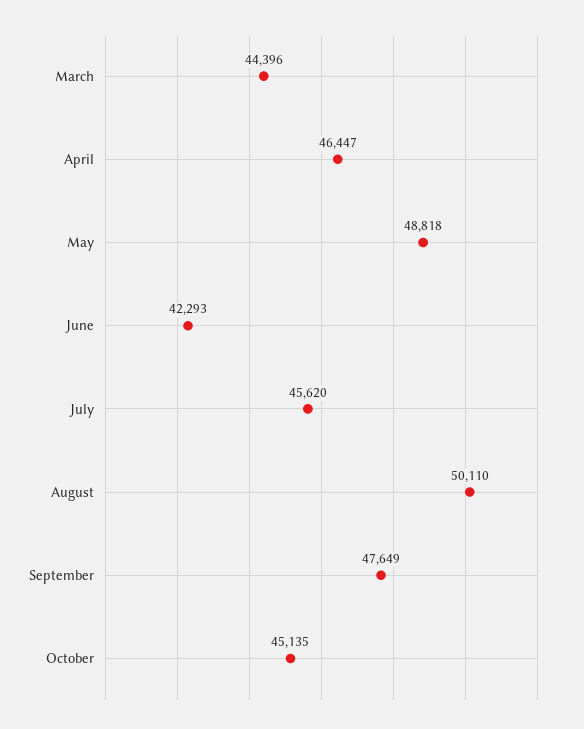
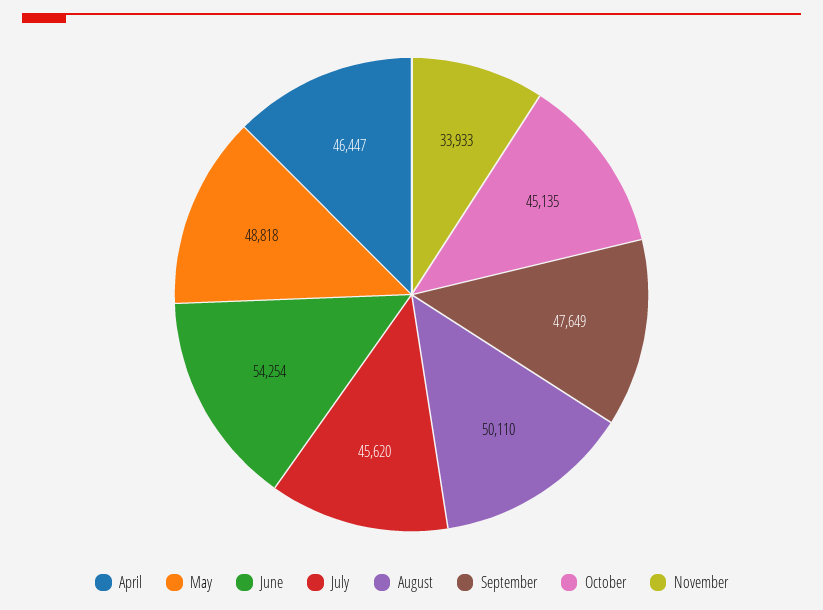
March: 44396 -> none
June: 42293 -> 54254
November: none -> 33933

